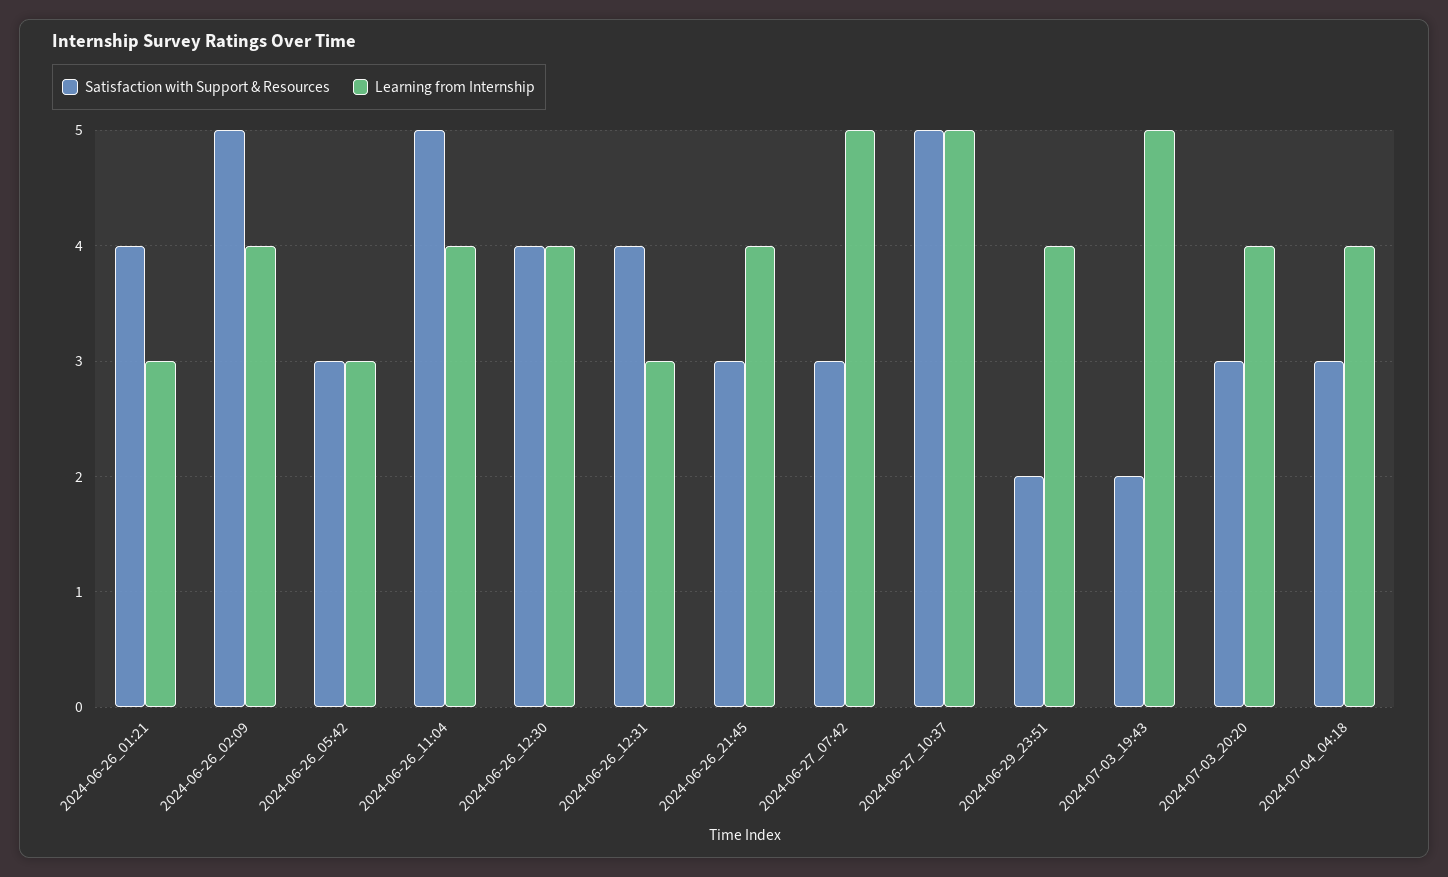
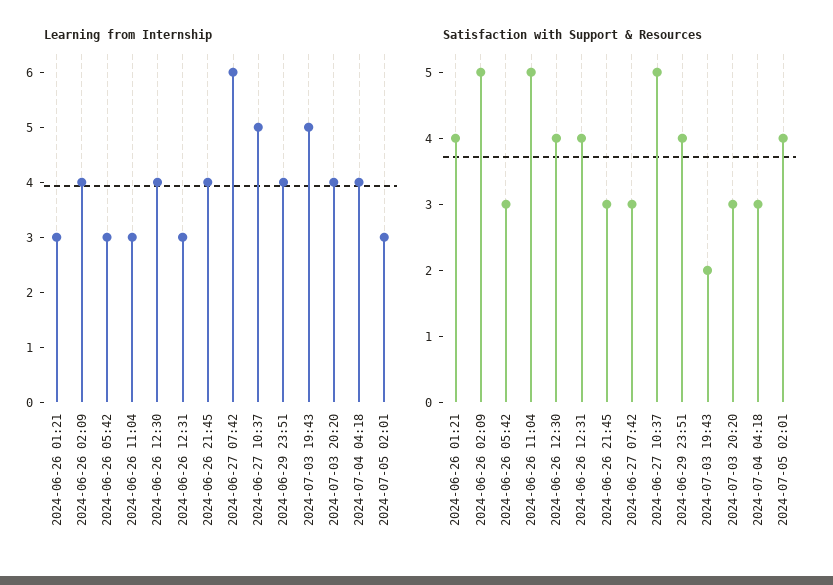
Learning from Internship, 2024-06-26_11:04: 4 -> 3
Learning from Internship, 2024-06-27_07:42: 5 -> 6
Satisfaction with Support & Resources, 2024-06-29_23:51: 2 -> 4
Learning from Internship, 2024-07-05 02:01: none -> 3
Satisfaction with Support & Resources, 2024-07-05 02:01: none -> 4

